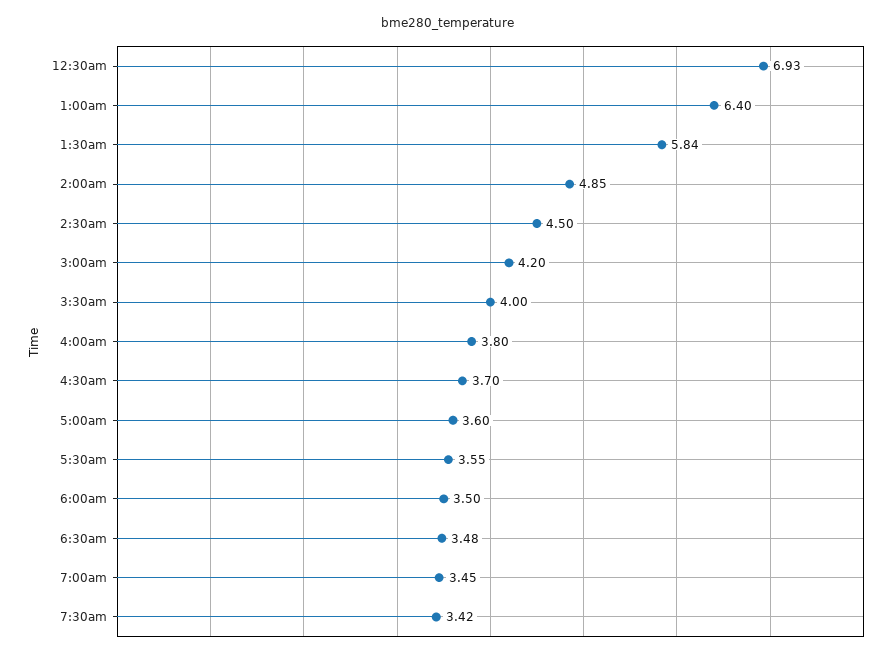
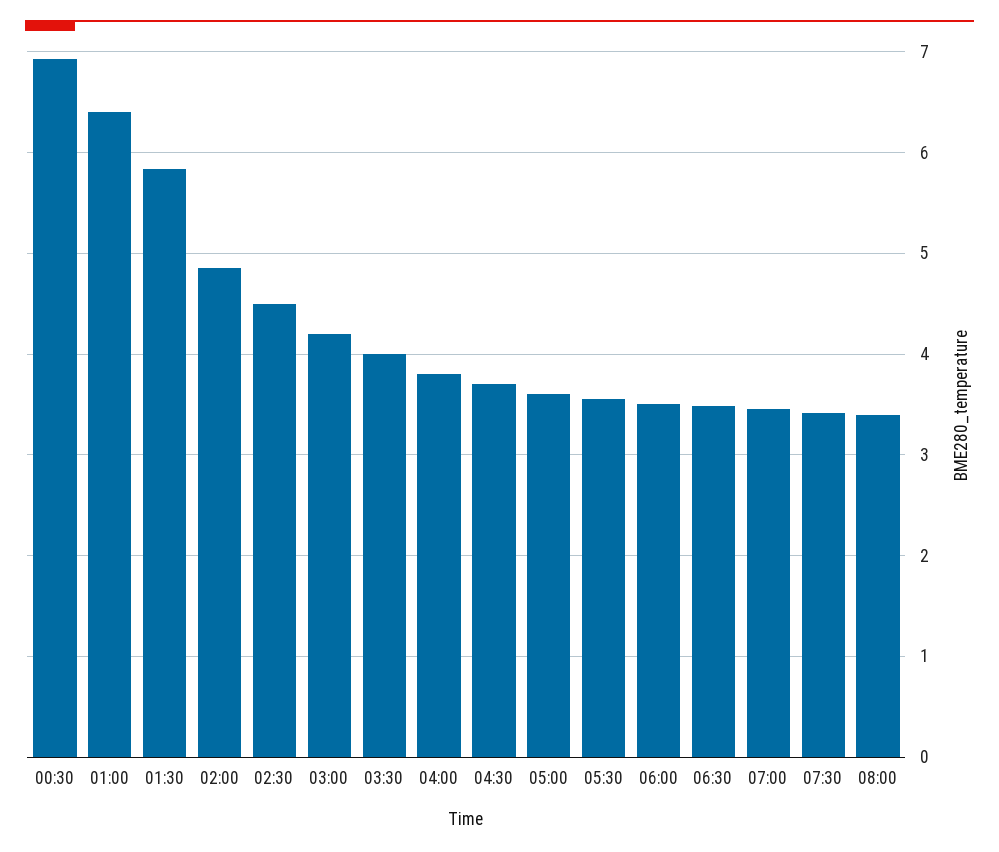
08:00: none -> 3.4

